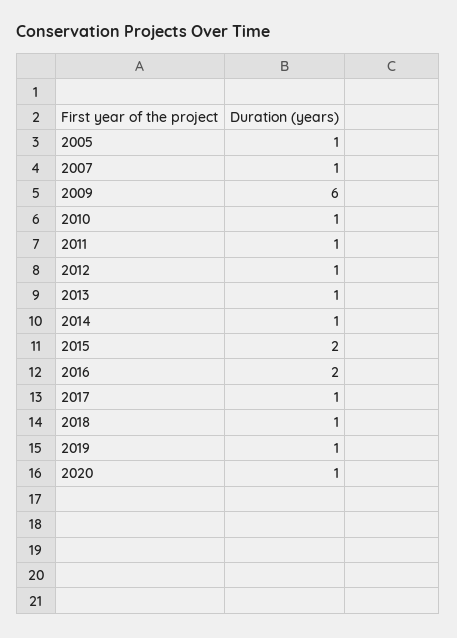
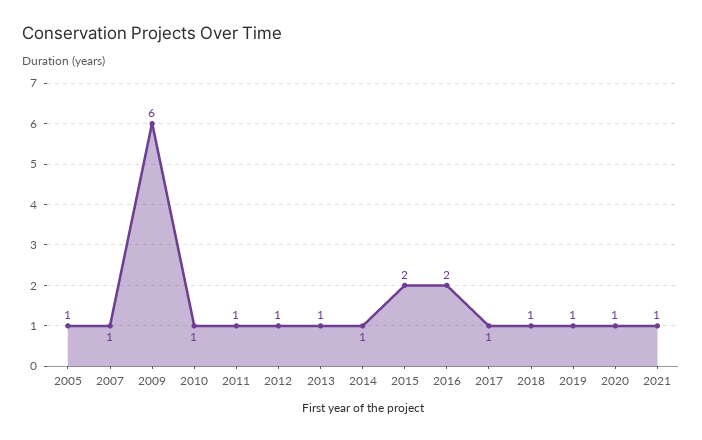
2021: none -> 1

